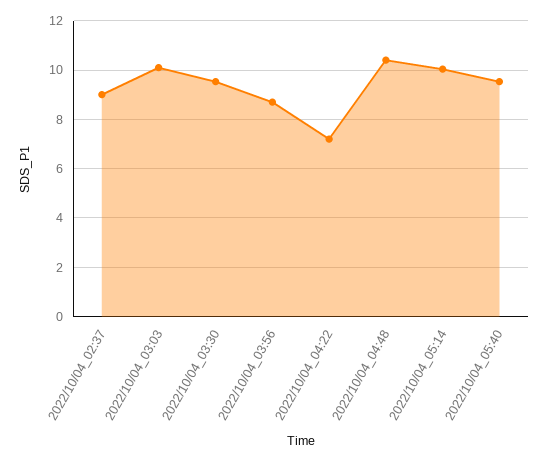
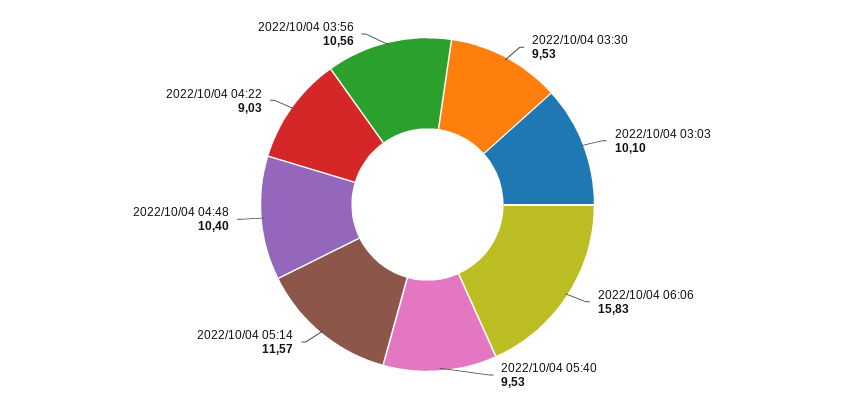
2022/10/04_02:37: 9 -> none
2022/10/04_03:56: 8.75 -> 10.56
2022/10/04_04:22: 7.25 -> 9.03
2022/10/04_05:14: 10 -> 11.57
2022/10/04 06:06: none -> 15.83

